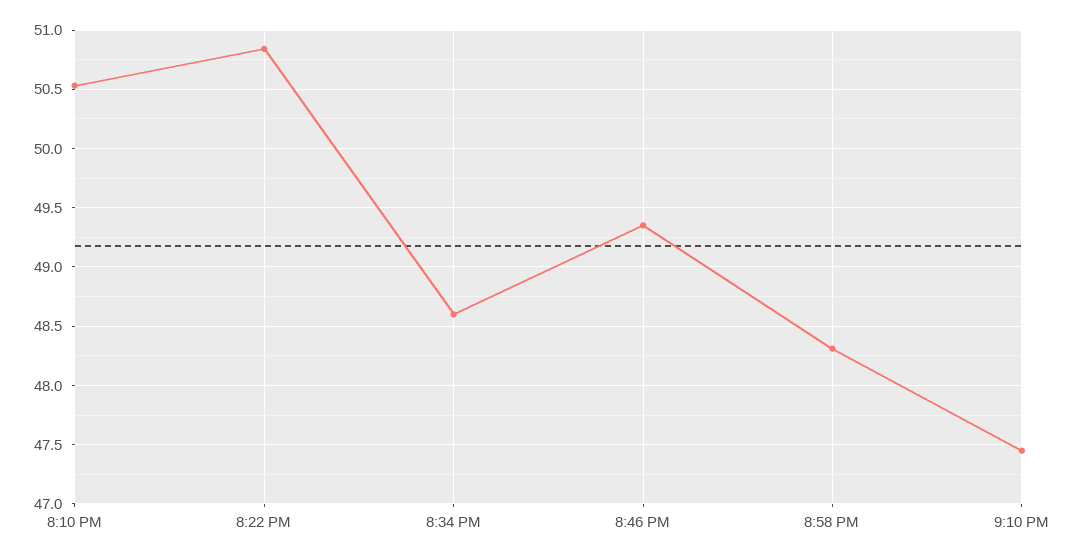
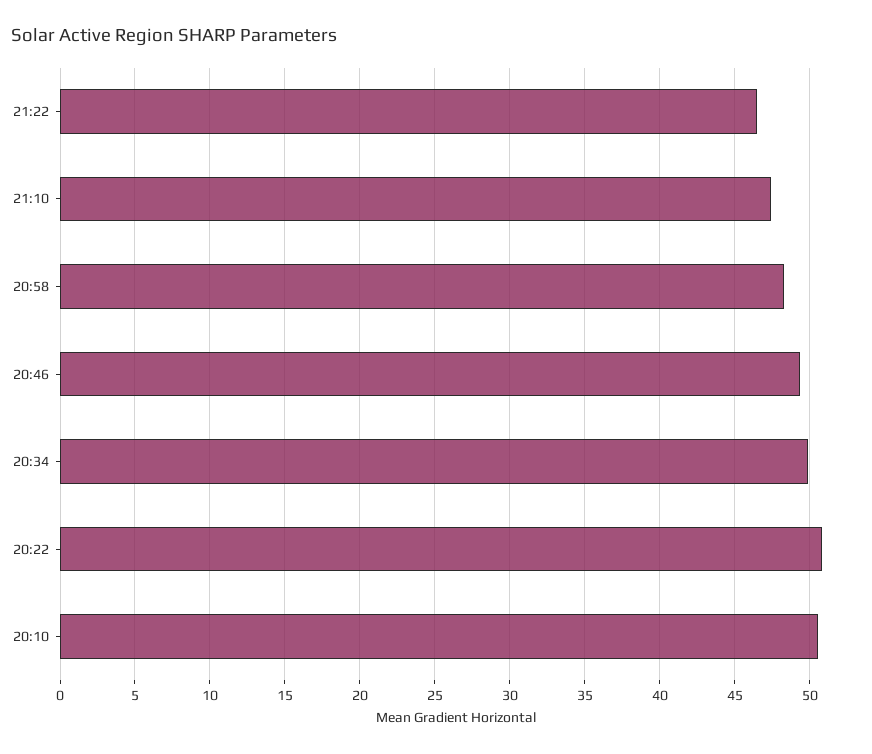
8:34 PM: 48.6 -> 50
21:22: none -> 46.5

